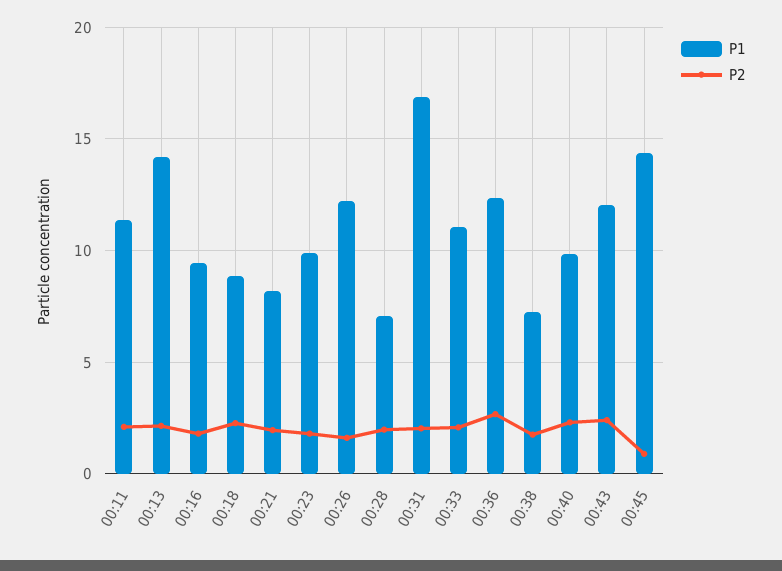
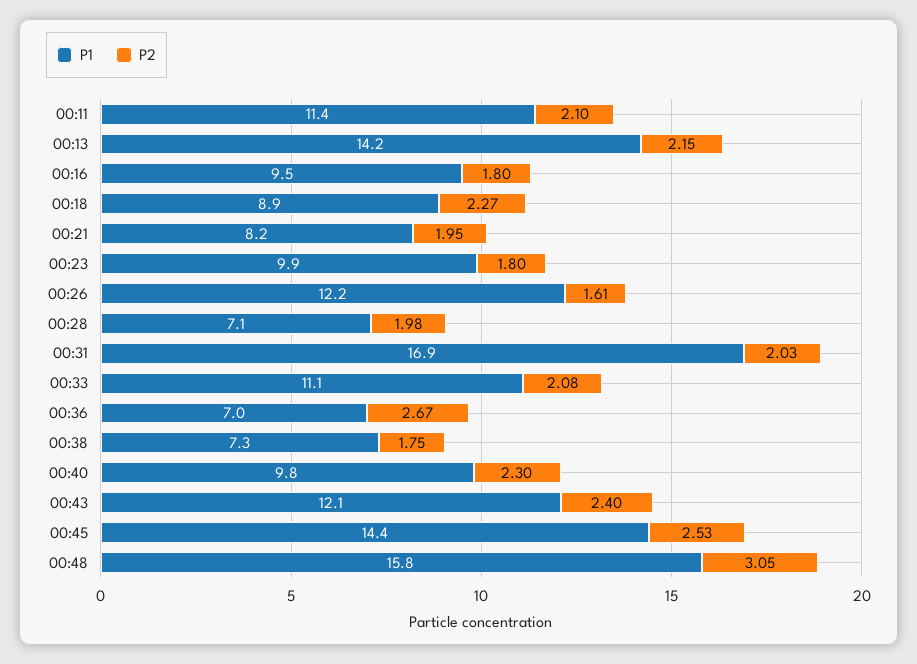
P1, 00:36: 12.5 -> 7
P2, 00:45: 1 -> 2.53
P1, 00:48: none -> 15.8
P2, 00:48: none -> 3.05

